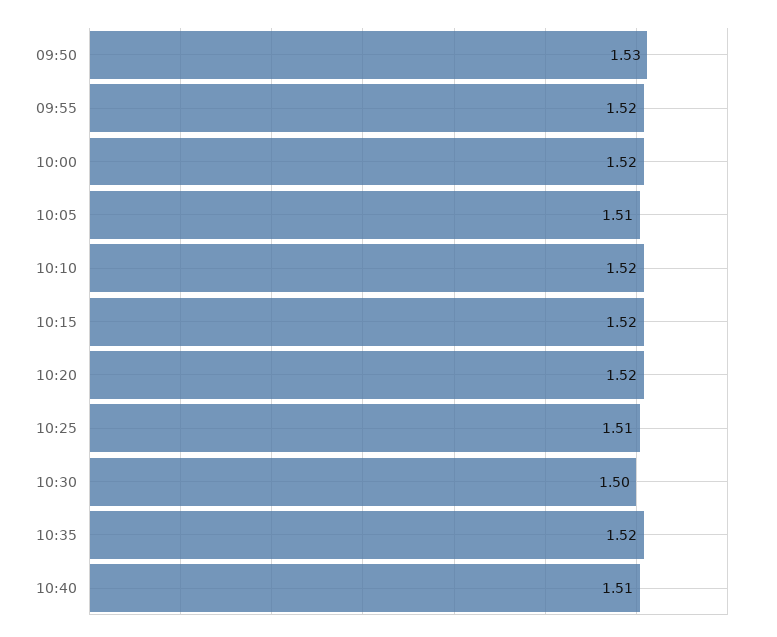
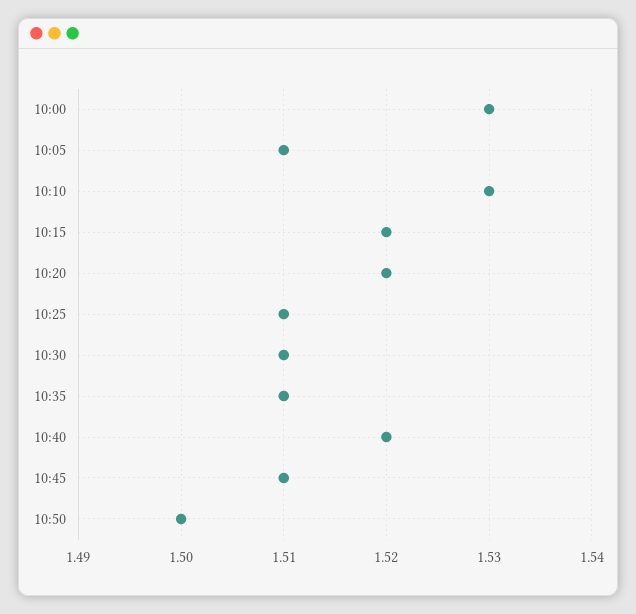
09:50: 1.53 -> none
09:55: 1.52 -> none
10:00: 1.52 -> 1.53
10:10: 1.52 -> 1.53
10:30: 1.5 -> 1.51
10:35: 1.52 -> 1.51
10:40: 1.51 -> 1.52
10:45: none -> 1.51
10:50: none -> 1.5

